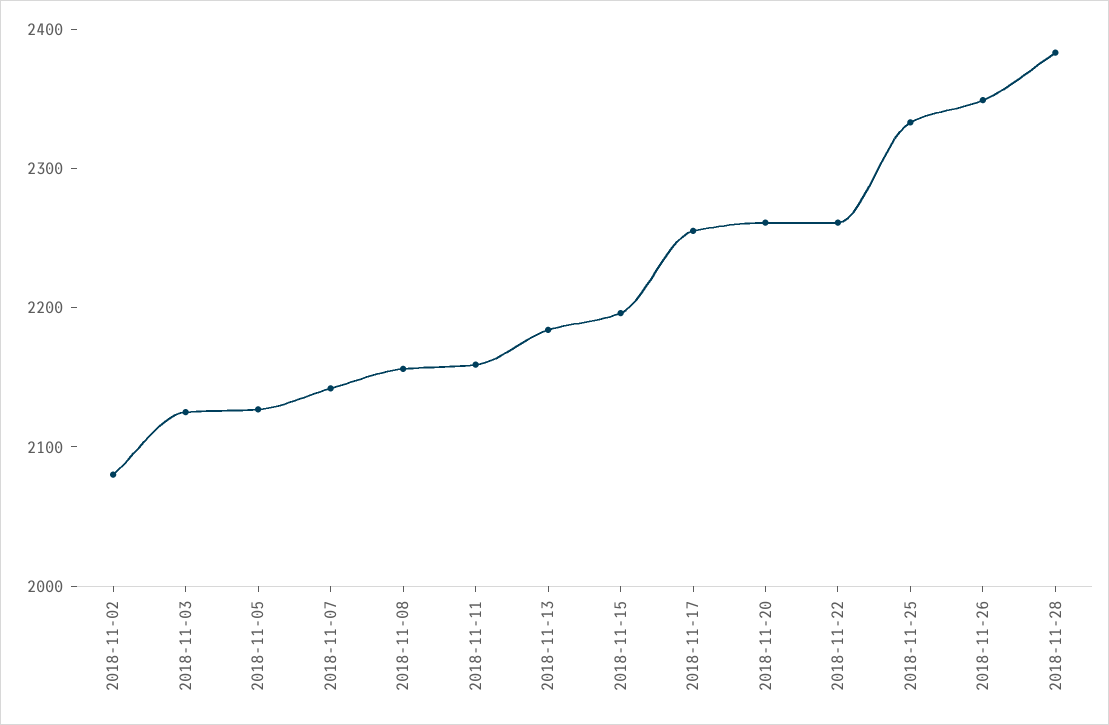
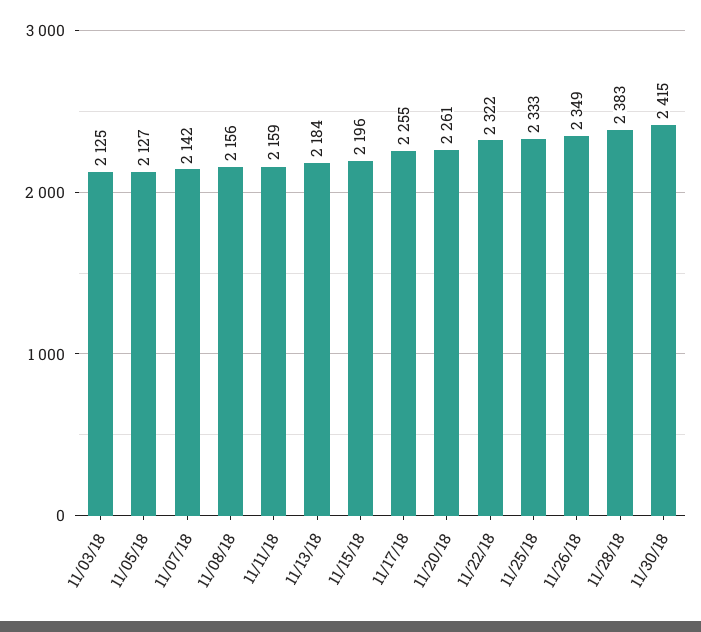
2018-11-02: 2080 -> none
2018-11-22: 2260 -> 2322
11/30/18: none -> 2415

